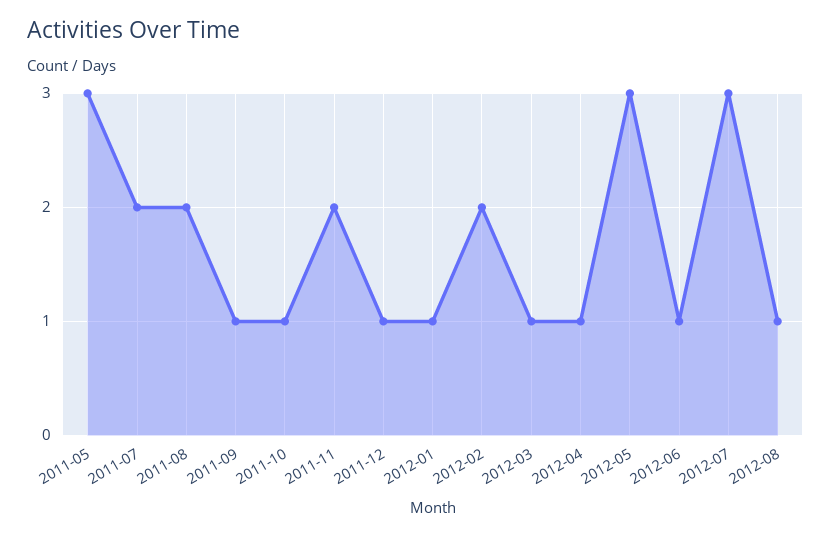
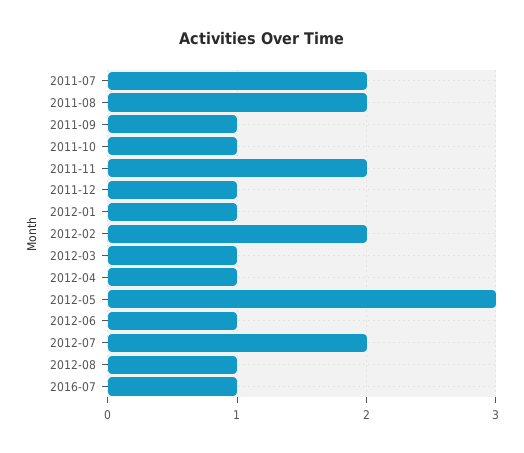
2011-05: 3 -> none
2012-07: 3 -> 2
2016-07: none -> 1

